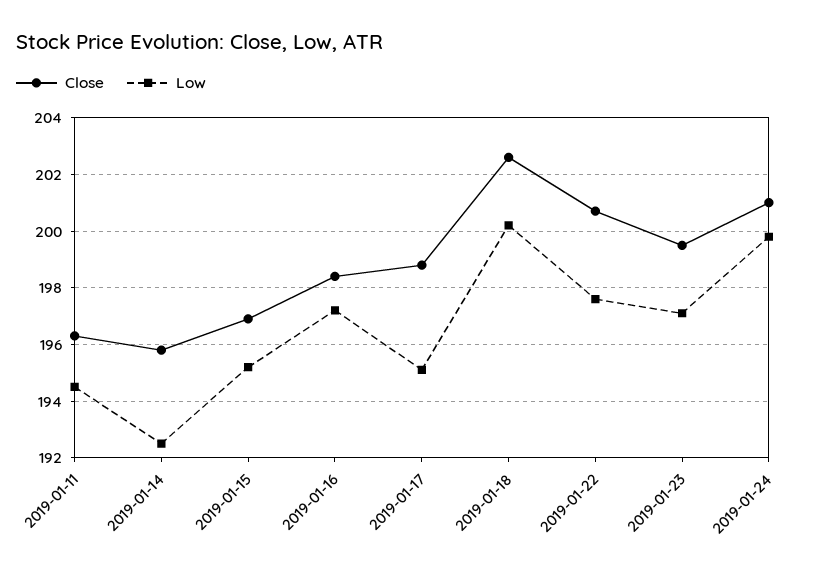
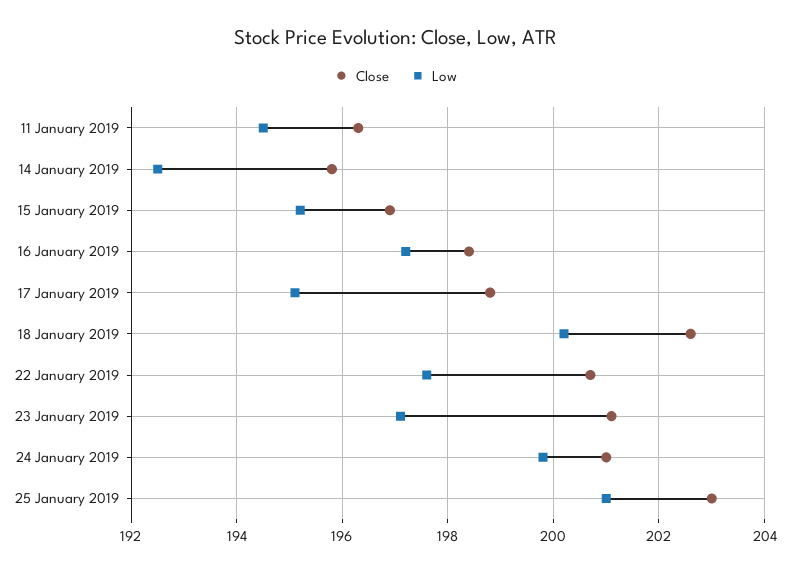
Close, 2019-01-23: 199.5 -> 201
Close, 25 January 2019: none -> 203
Low, 25 January 2019: none -> 201

